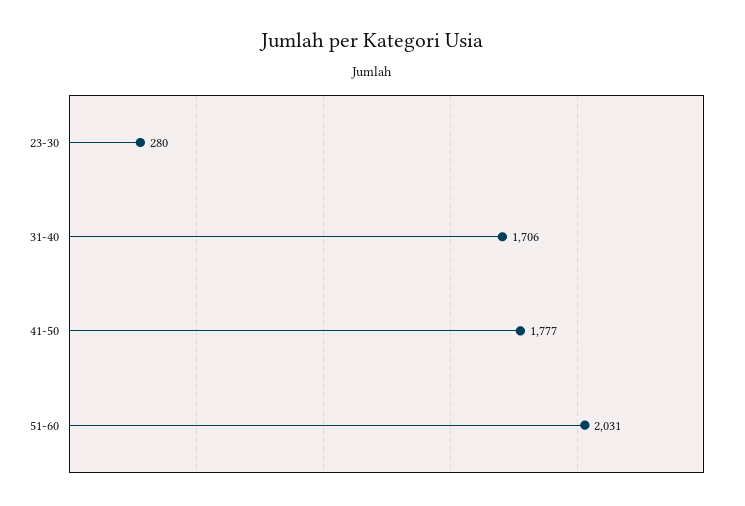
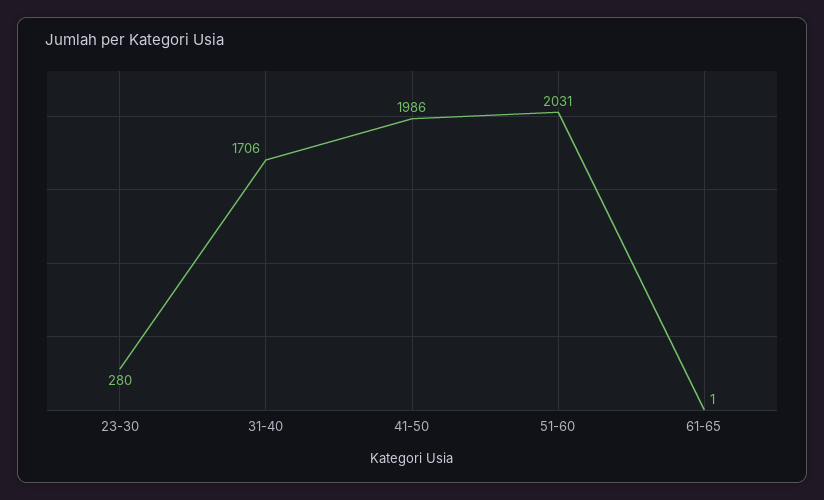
41-50: 1777 -> 1986
61-65: none -> 1

